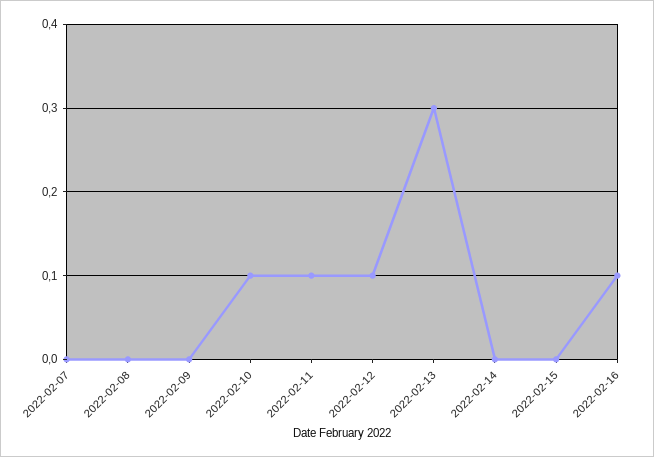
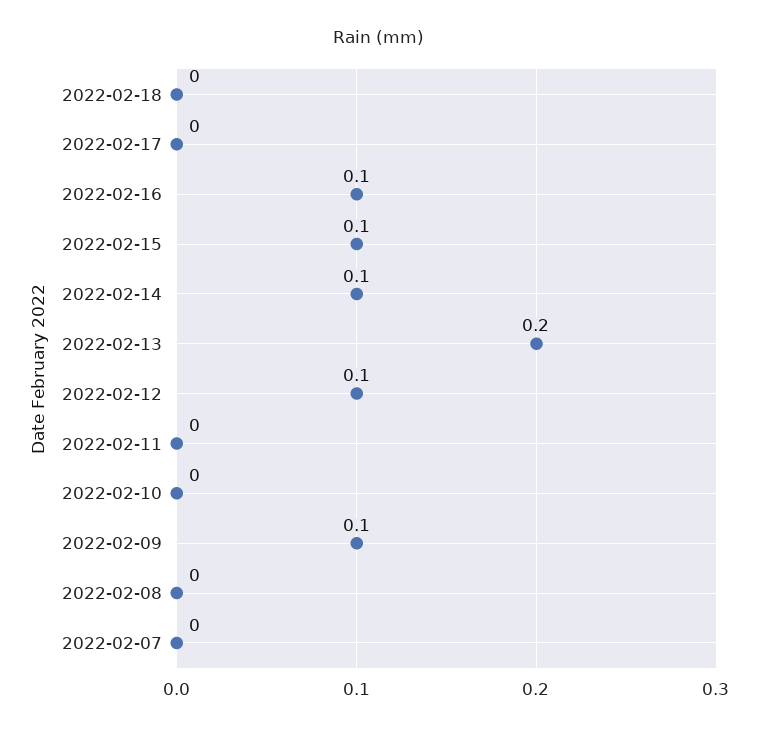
2022-02-09: 0 -> 0.1
2022-02-10: 0.1 -> 0
2022-02-11: 0.1 -> 0
2022-02-13: 0.3 -> 0.2
2022-02-14: 0 -> 0.1
2022-02-15: 0 -> 0.1
2022-02-18: none -> 0
2022-02-17: none -> 0

